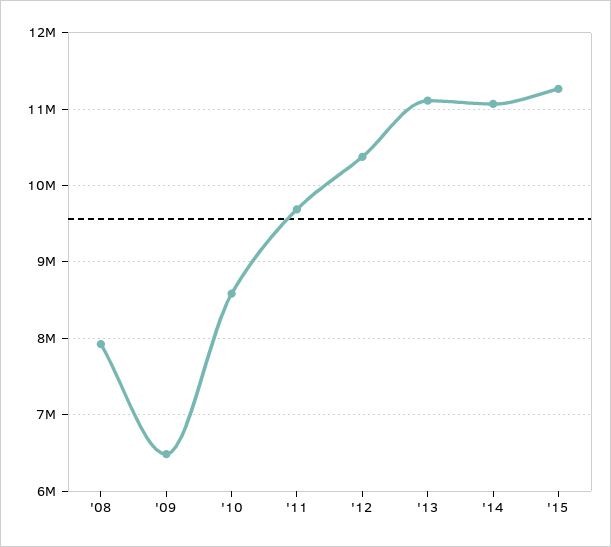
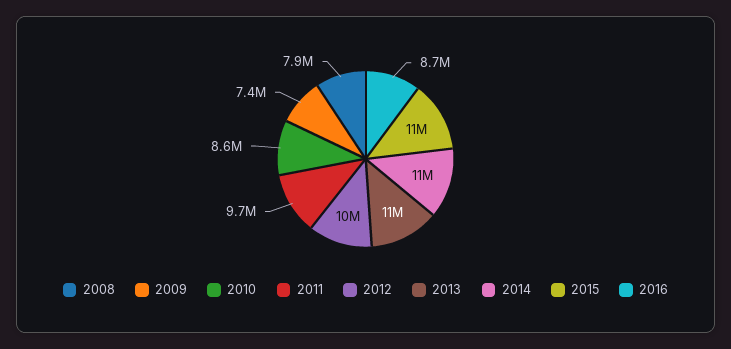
'09: 6500000 -> 7400000
2016: none -> 8700000

